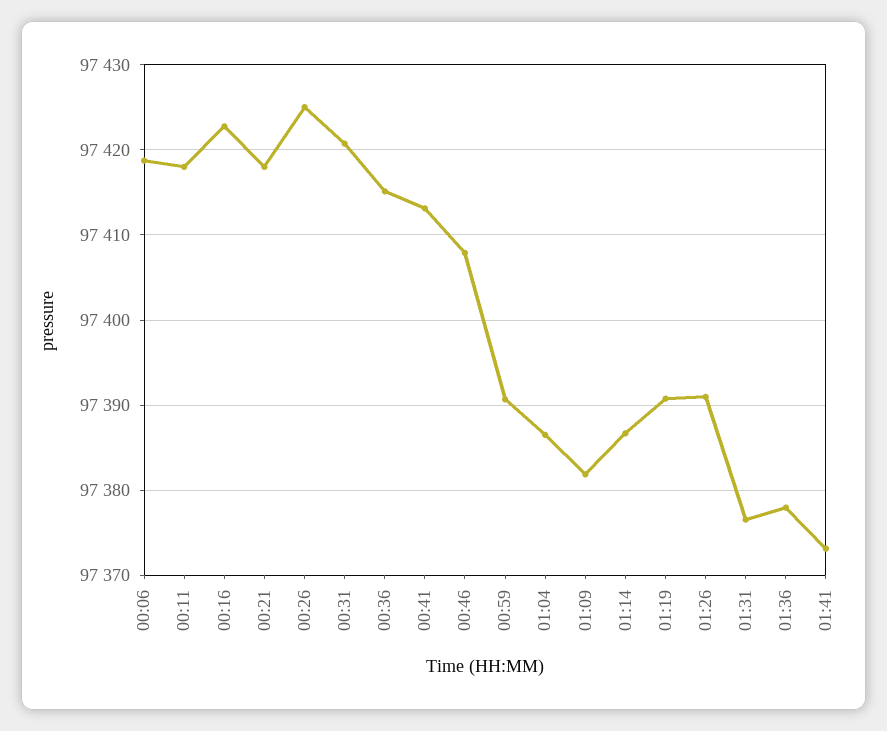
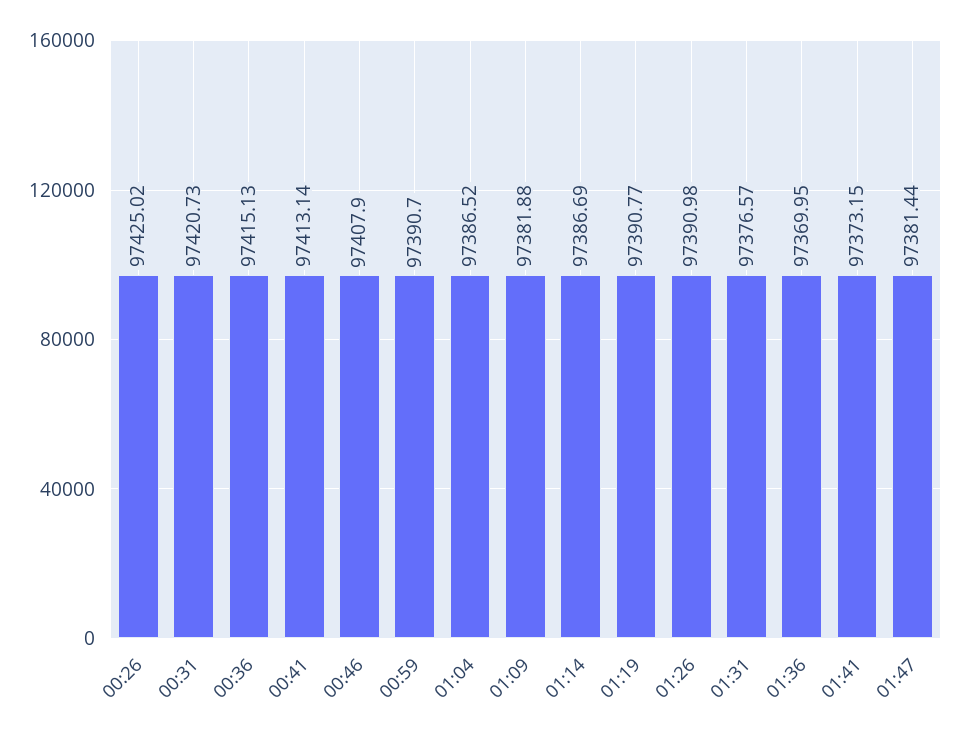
00:06: 97419 -> none
00:11: 97418 -> none
00:16: 97423 -> none
00:21: 97418 -> none
01:36: 97378 -> 97369.95
01:47: none -> 97381.44

